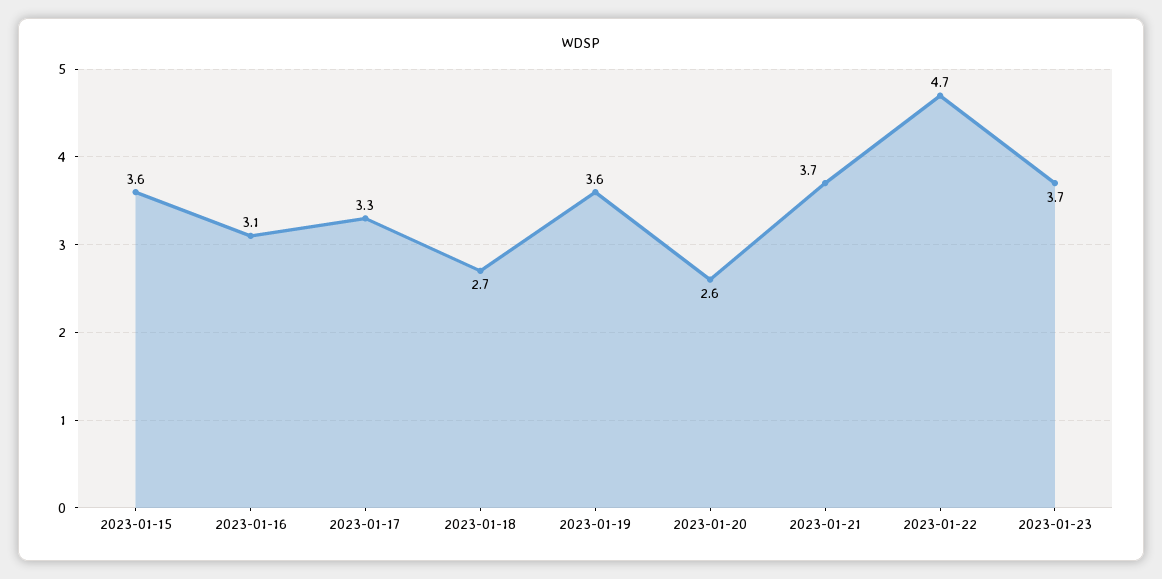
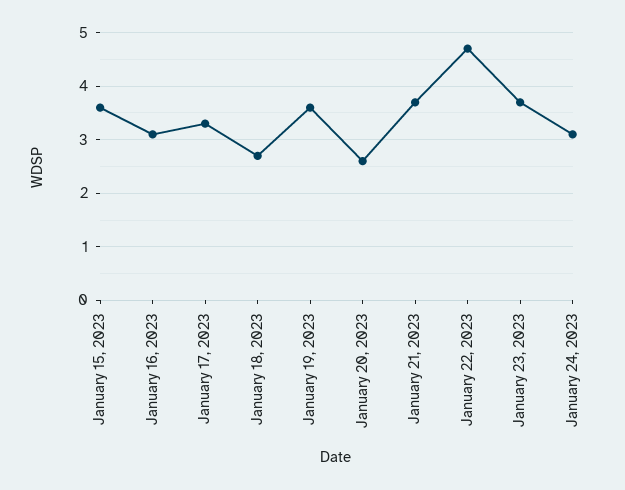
January 24, 2023: none -> 3

